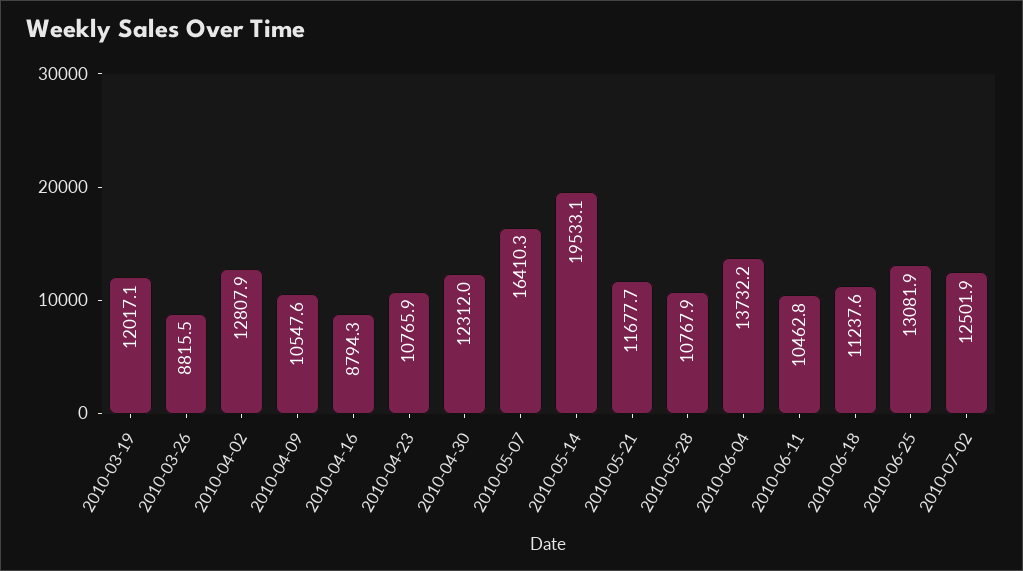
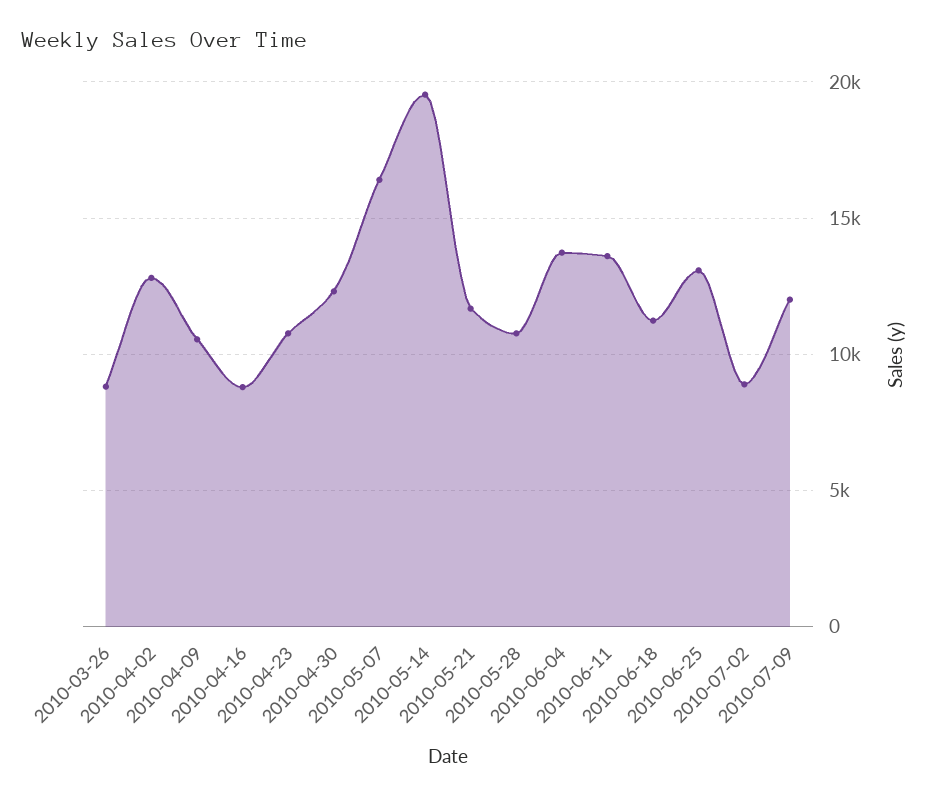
2010-03-19: 12017.1 -> none
2010-06-11: 10462.8 -> 13500
2010-07-02: 12501.9 -> 9000
2010-07-09: none -> 12000

